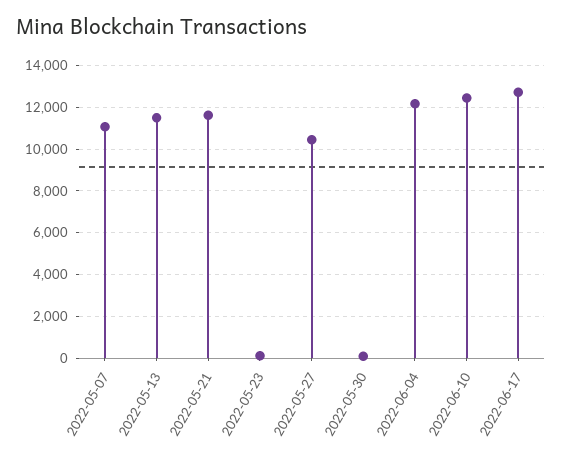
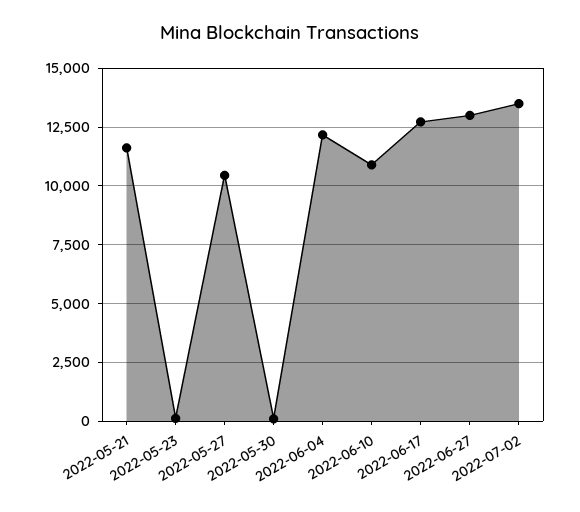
2022-05-07: 11000 -> none
2022-05-13: 11500 -> none
2022-06-10: 12500 -> 11000
2022-06-27: none -> 13000
2022-07-02: none -> 13500

